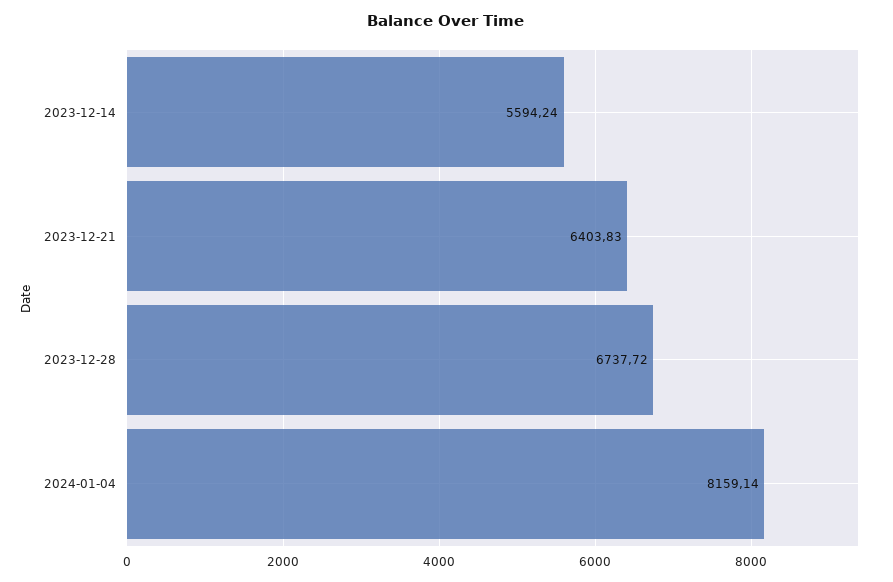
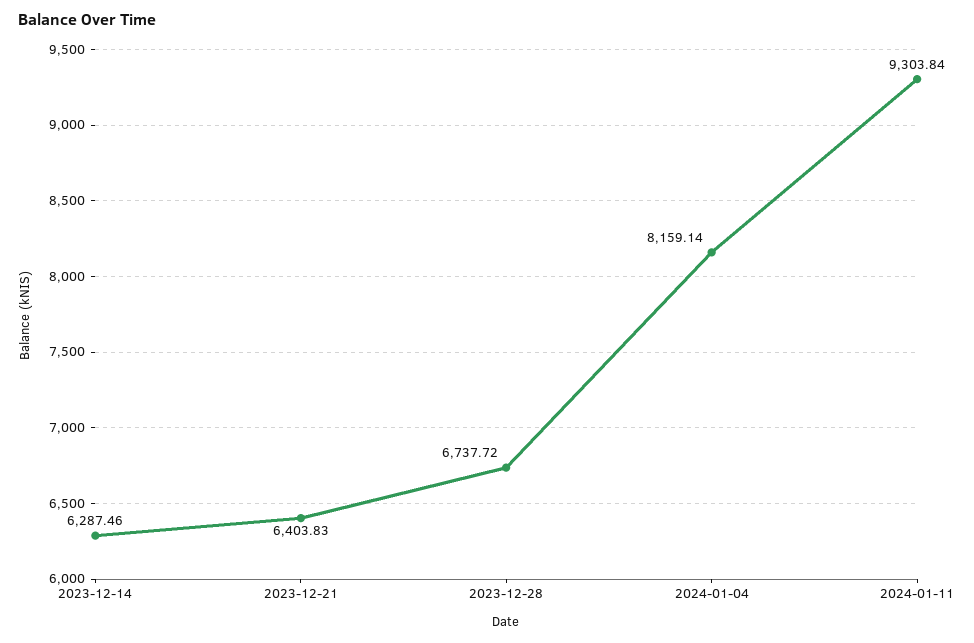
2023-12-14: 5594.24 -> 6287.46
2024-01-11: none -> 9303.84

